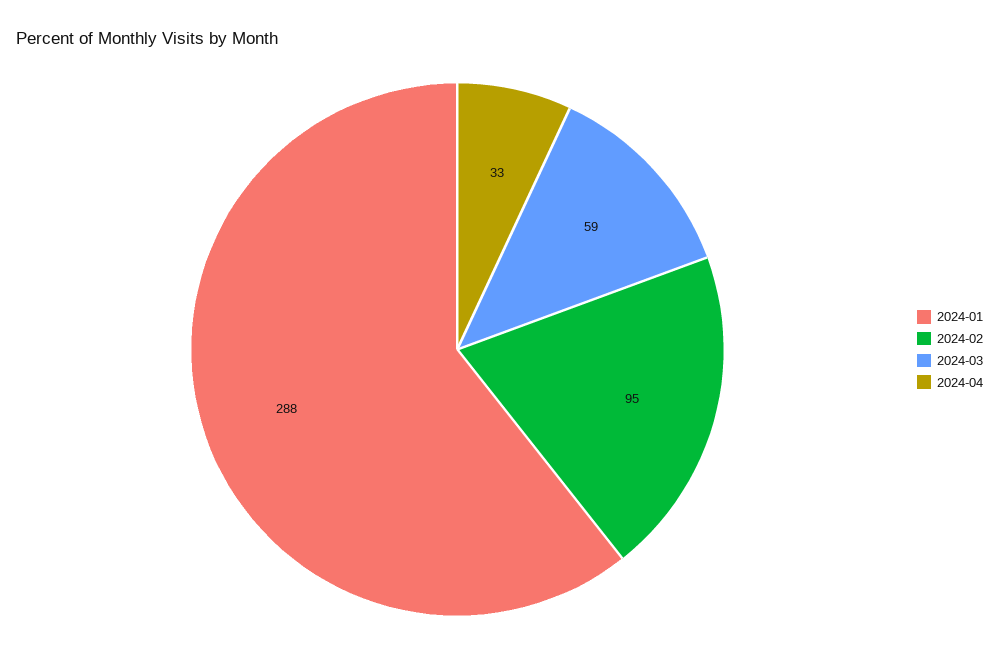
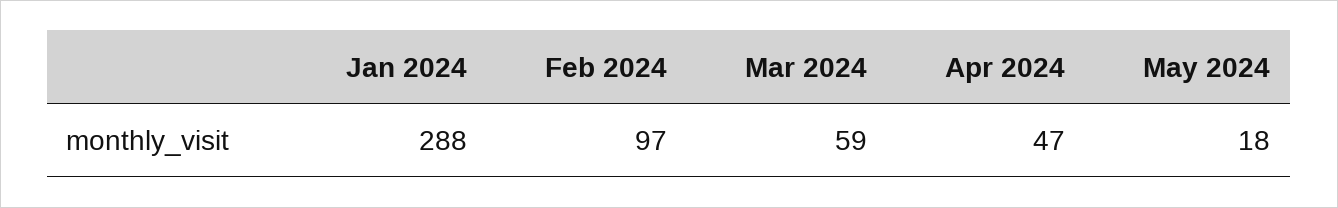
2024-02: 95 -> 97
2024-04: 33 -> 47
May 2024: none -> 18

